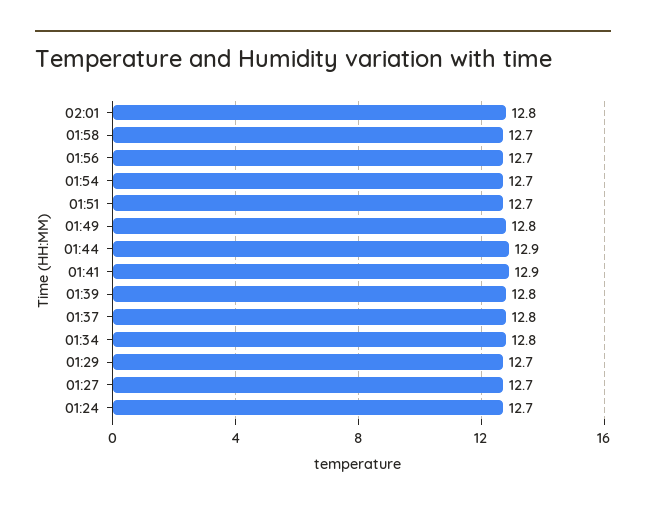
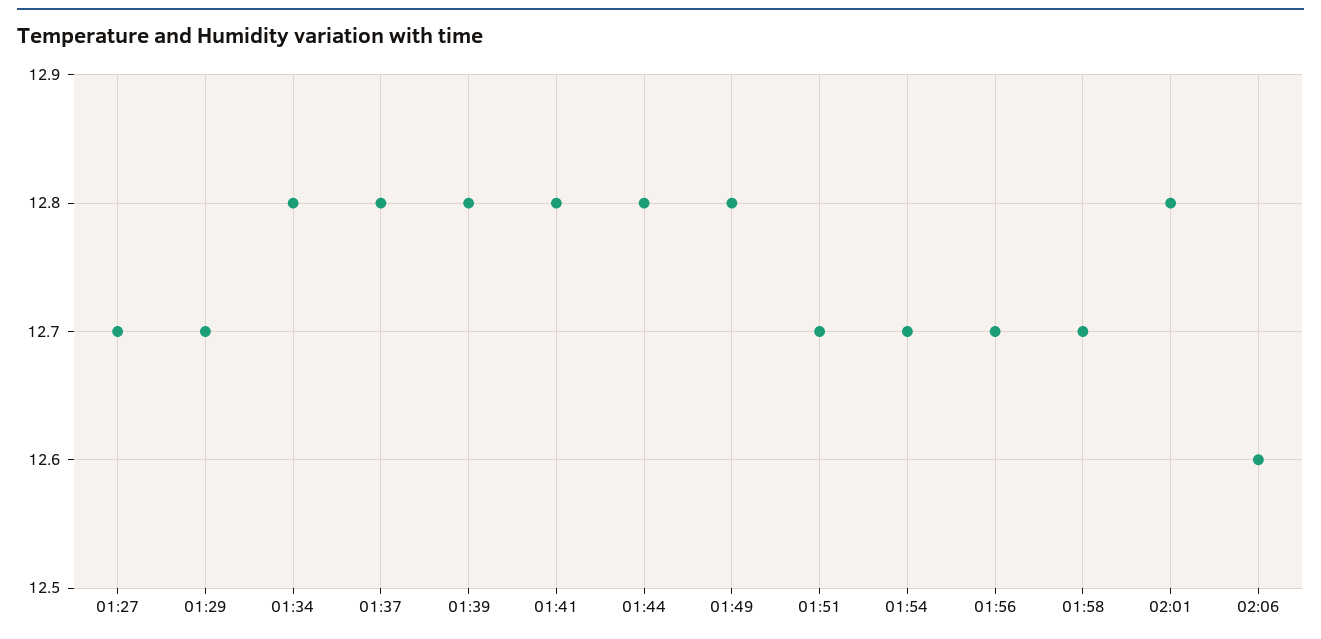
01:44: 12.9 -> 12.8
01:41: 12.9 -> 12.8
01:24: 12.7 -> none
02:06: none -> 12.6

